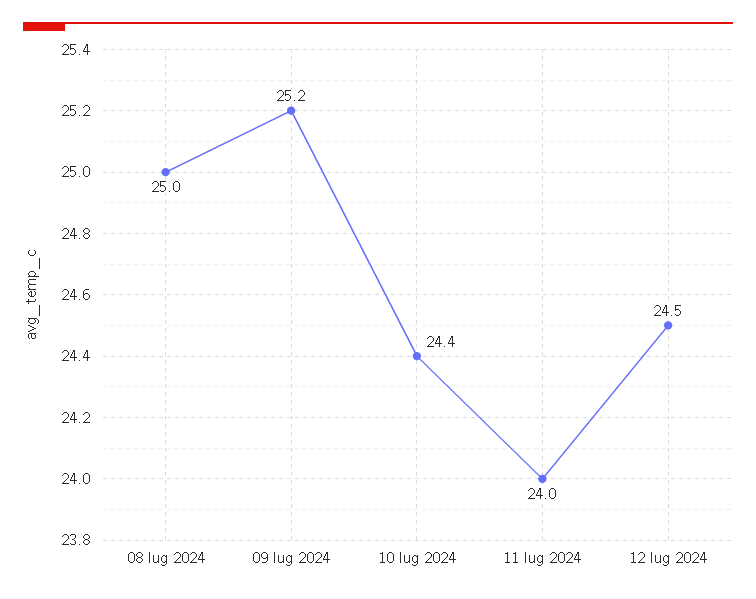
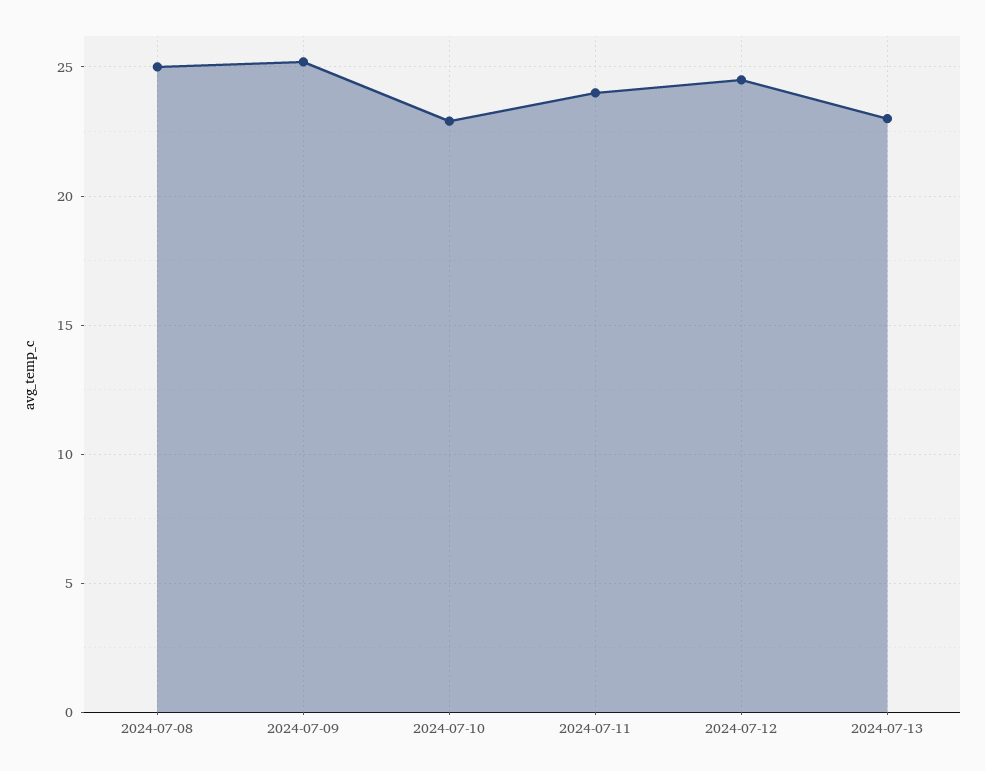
10 lug 2024: 24.4 -> 23
2024-07-13: none -> 23

